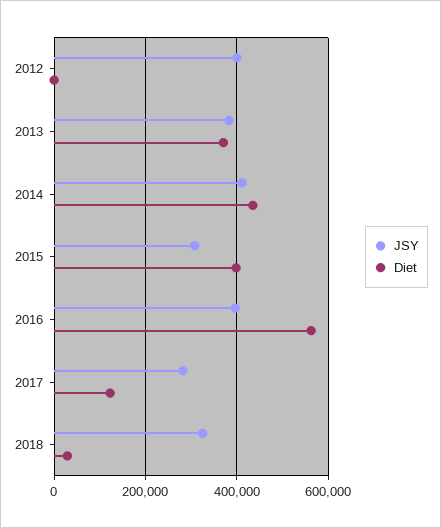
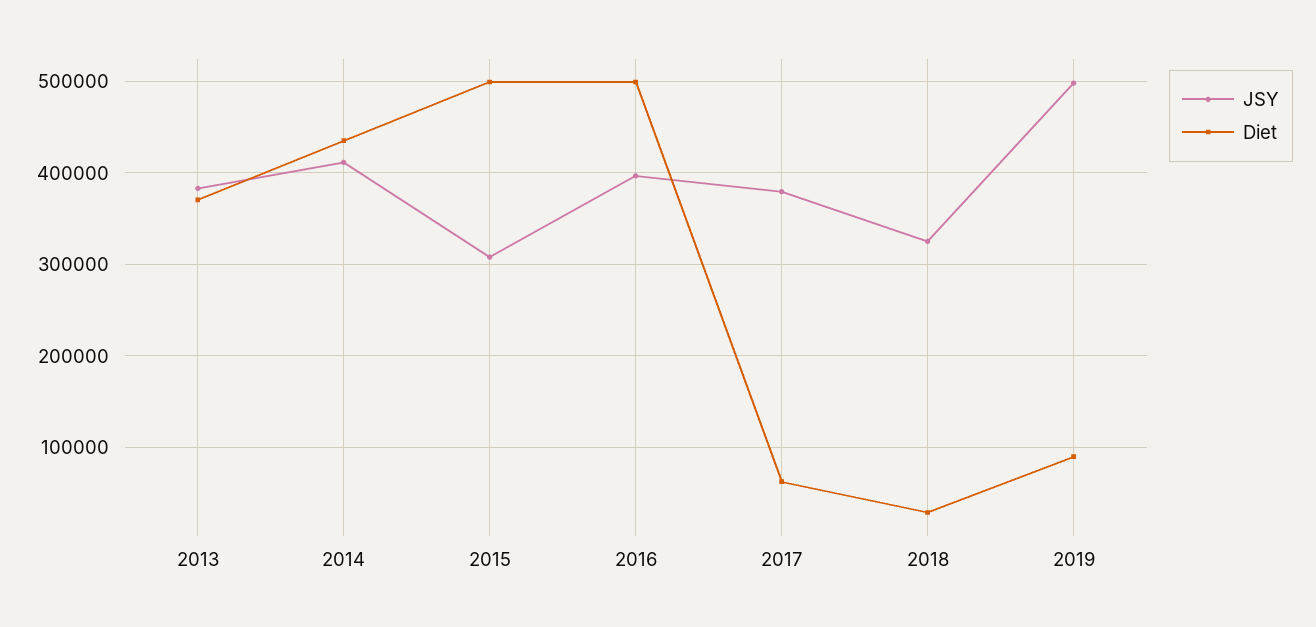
JSY, 2012: 400000 -> none
Diet, 2012: 0 -> none
Diet, 2015: 400000 -> 500000
Diet, 2016: 560000 -> 500000
JSY, 2017: 280000 -> 380000
Diet, 2017: 120000 -> 60000
JSY, 2019: none -> 500000
Diet, 2019: none -> 90000

